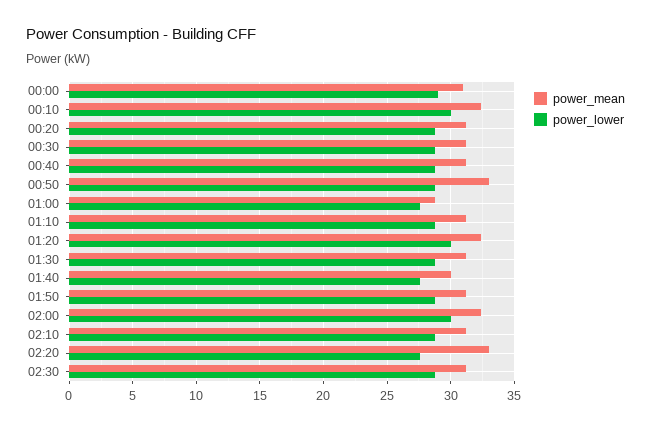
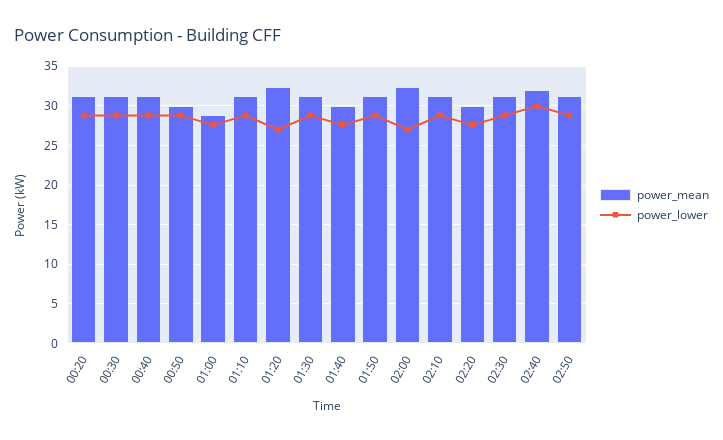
power_mean, 00:00: 31 -> none
power_lower, 00:00: 29 -> none
power_mean, 00:10: 32.5 -> none
power_lower, 00:10: 30 -> none
power_mean, 00:50: 33 -> 30
power_lower, 01:20: 30 -> 27
power_lower, 02:00: 30 -> 27
power_mean, 02:20: 33 -> 30
power_mean, 02:40: none -> 32
power_lower, 02:40: none -> 30
power_mean, 02:50: none -> 31
power_lower, 02:50: none -> 29

